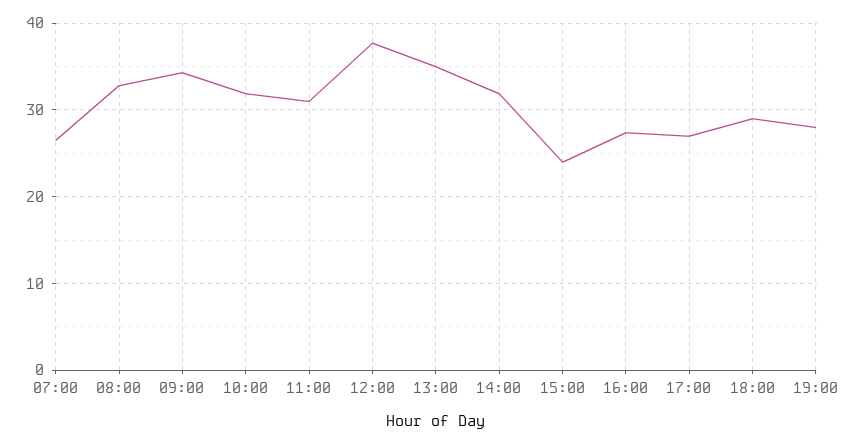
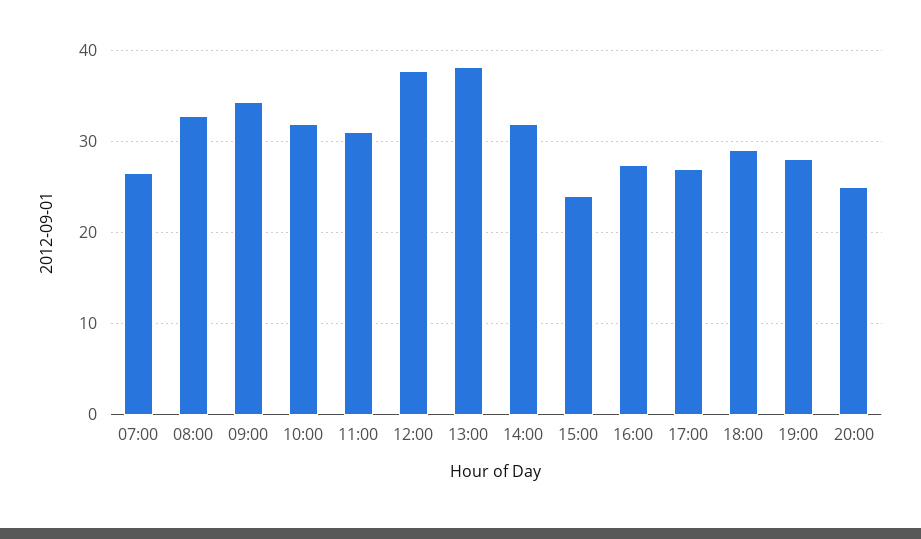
13:00: 35 -> 38
20:00: none -> 25

